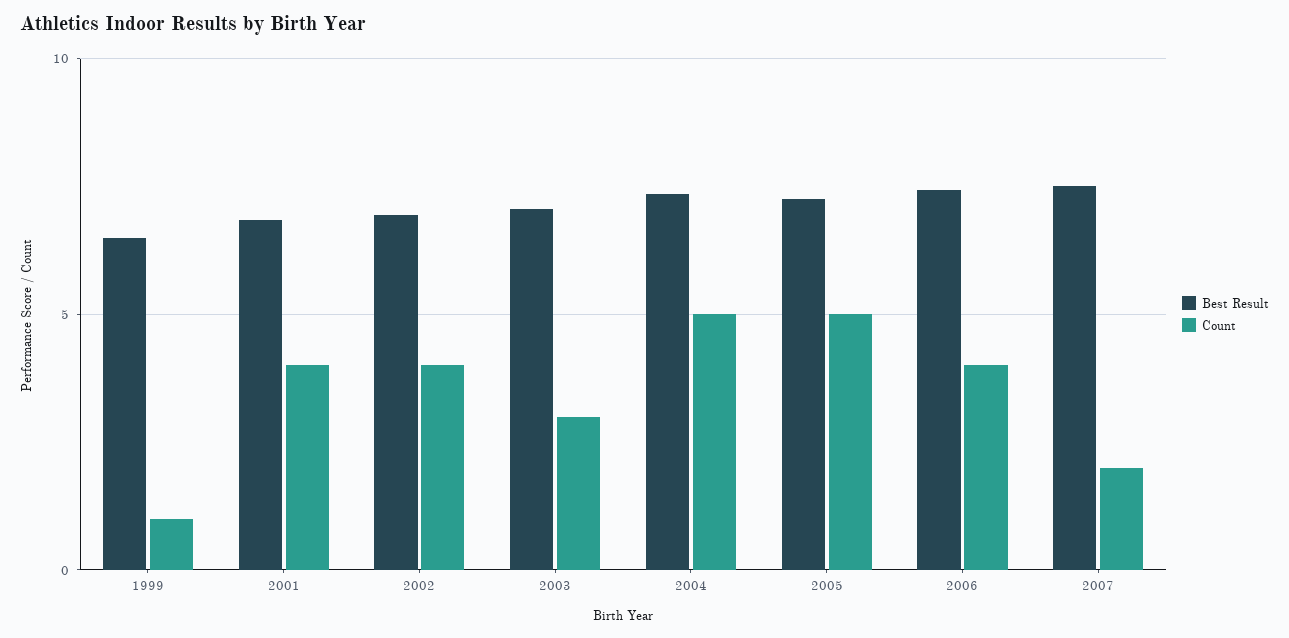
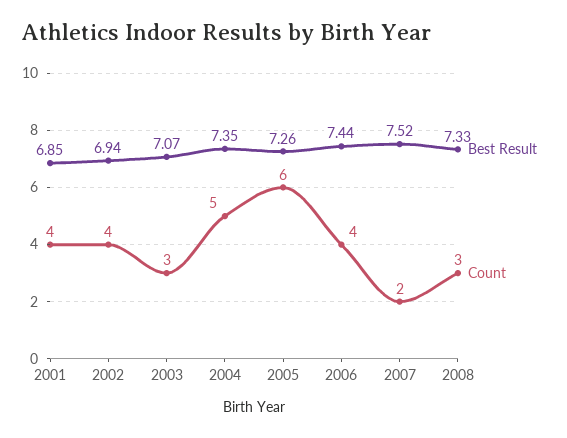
Best Result, 1999: 6.5 -> none
Count, 1999: 1 -> none
Count, 2005: 5 -> 6
Best Result, 2008: none -> 7.33
Count, 2008: none -> 3

